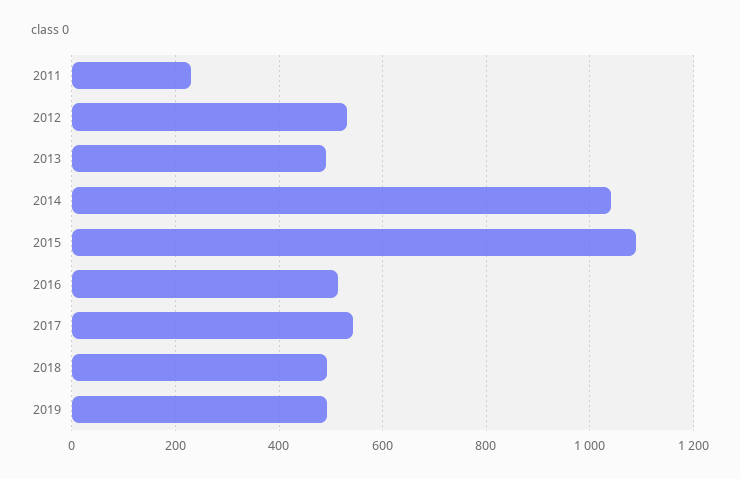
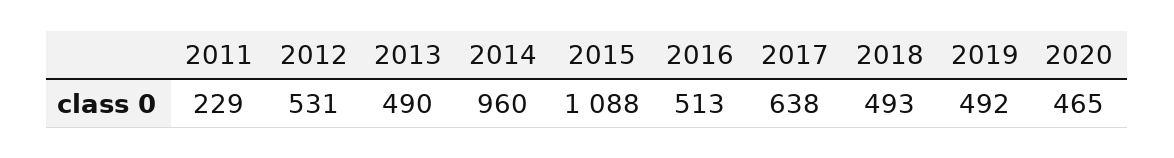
2014: 1040 -> 960
2017: 540 -> 638
2020: none -> 465

